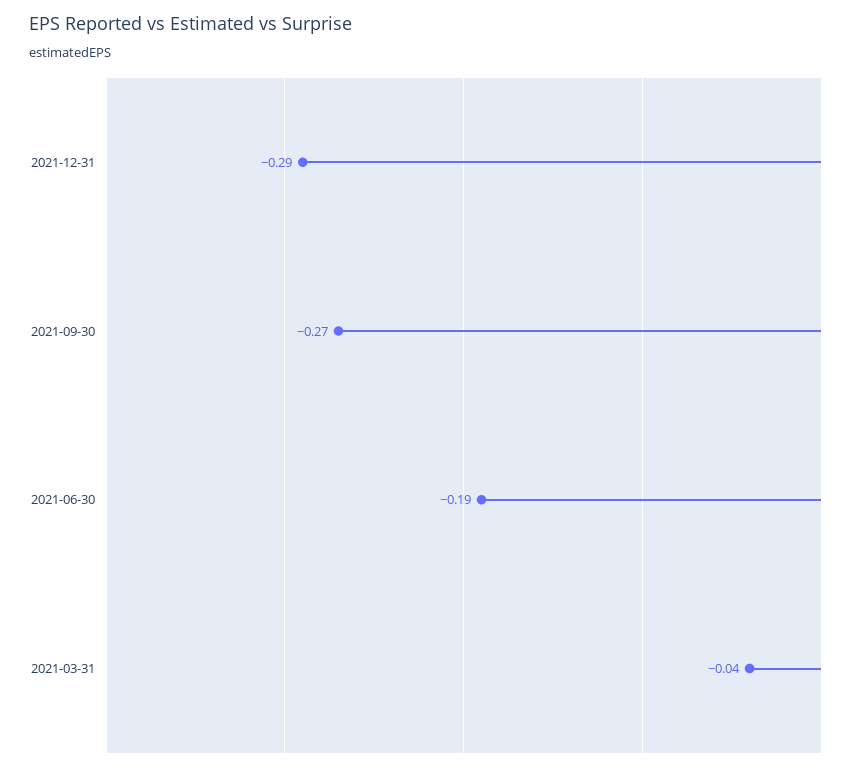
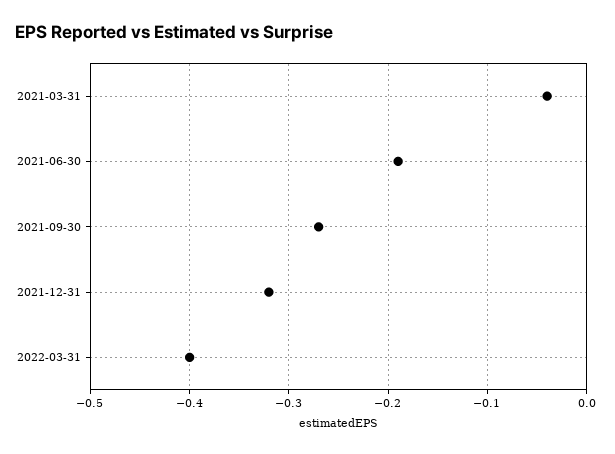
2021-12-31: -0.29 -> -0.32
2022-03-31: none -> -0.4

